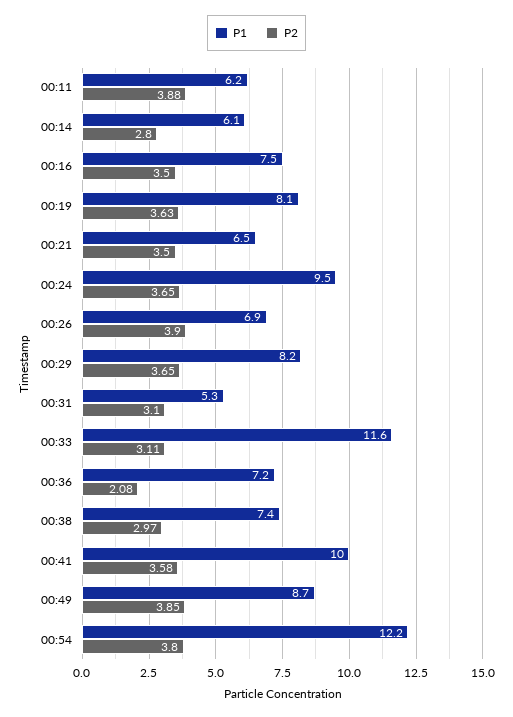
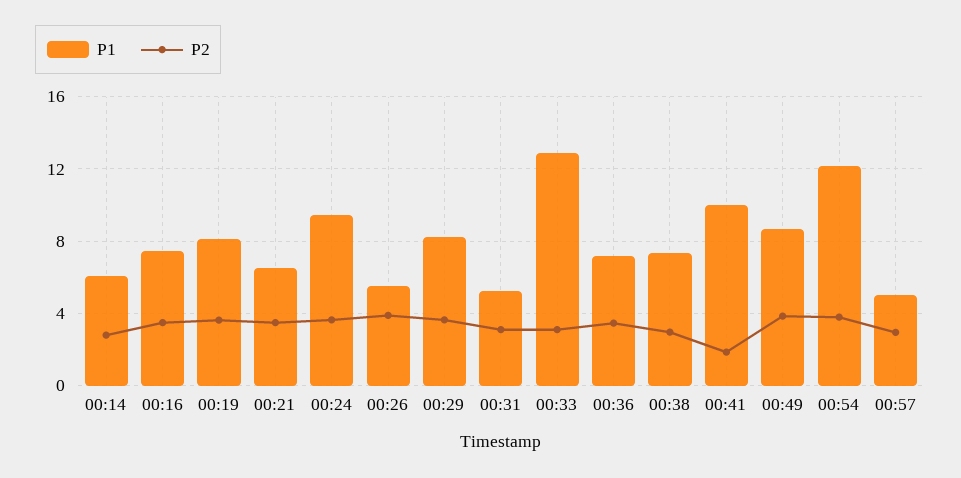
P1, 00:11: 6.2 -> none
P2, 00:11: 3.88 -> none
P1, 00:26: 6.9 -> 5.5
P1, 00:33: 11.6 -> 13
P2, 00:36: 2.08 -> 3.5
P2, 00:41: 3.58 -> 2
P1, 00:57: none -> 5
P2, 00:57: none -> 3

